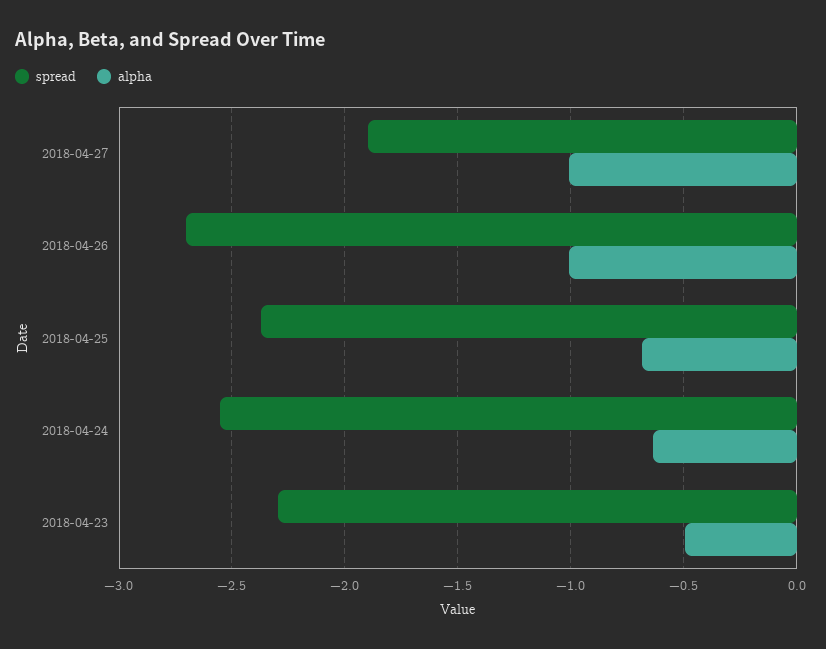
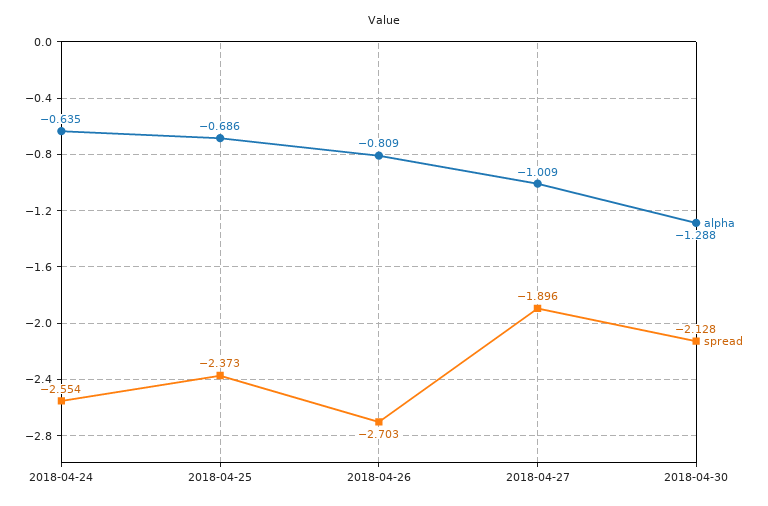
alpha, 2018-04-26: -1 -> -0.809
spread, 2018-04-23: -2.3 -> none
alpha, 2018-04-23: -0.5 -> none
alpha, 2018-04-30: none -> -1.288
spread, 2018-04-30: none -> -2.128

